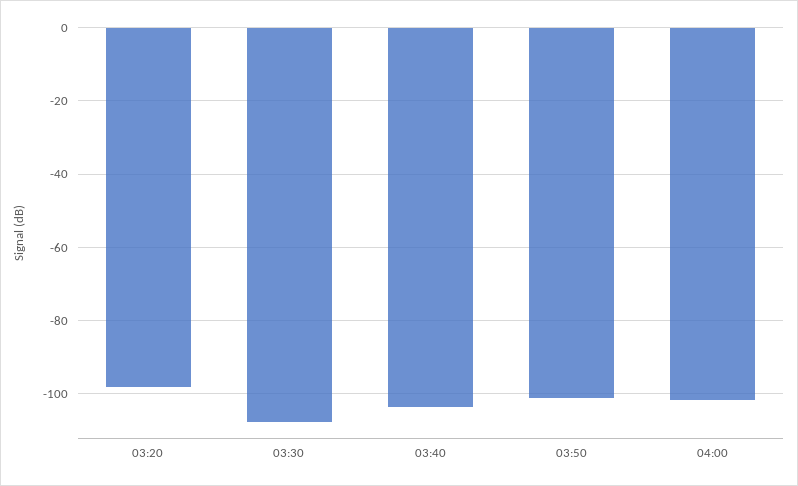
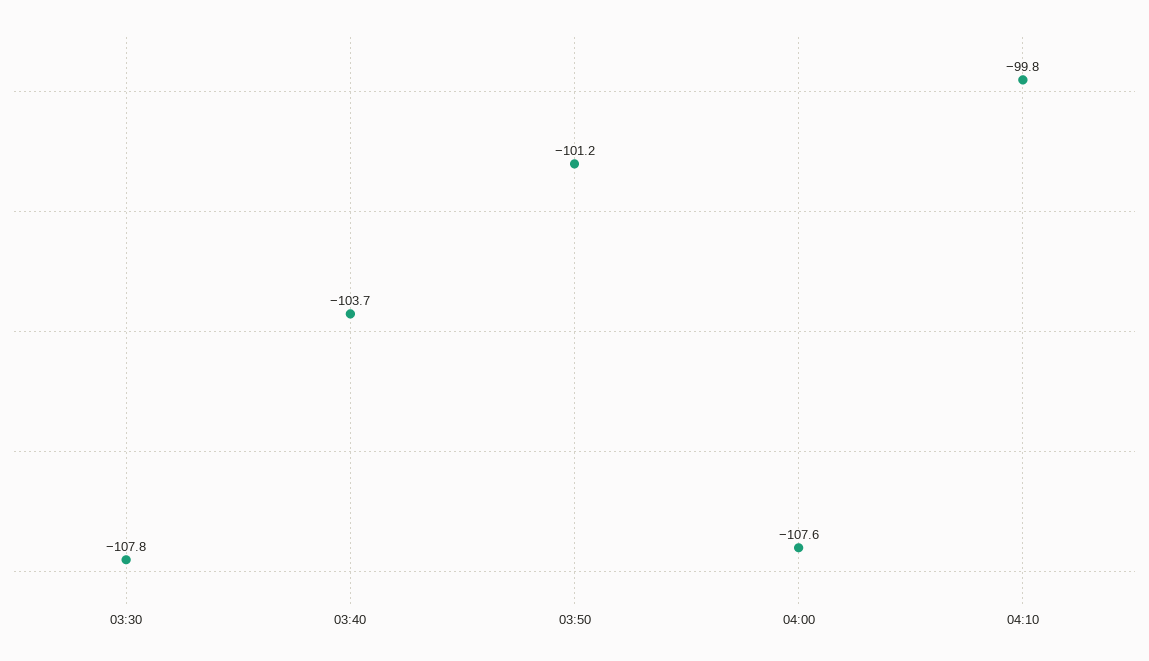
03:20: -98 -> none
04:00: -102 -> -107.6
04:10: none -> -99.8

